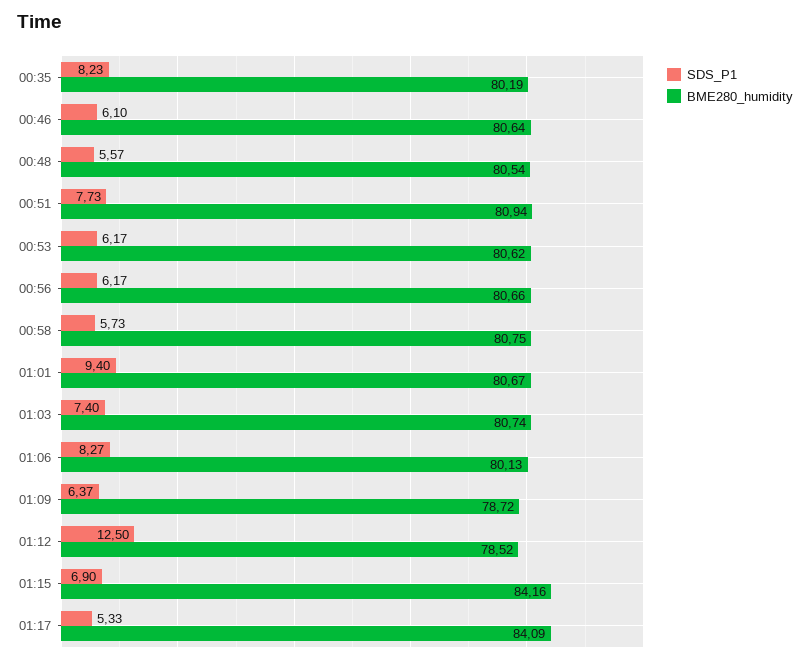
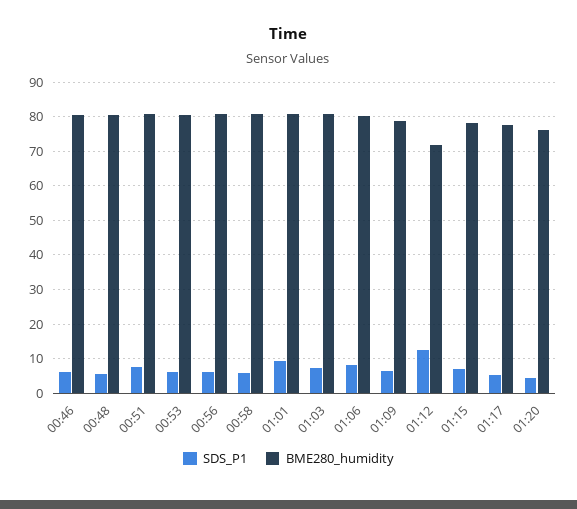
SDS_P1, 00:35: 8.23 -> none
BME280_humidity, 00:35: 80.19 -> none
BME280_humidity, 01:12: 78.52 -> 72
BME280_humidity, 01:15: 84.16 -> 78
BME280_humidity, 01:17: 84.09 -> 78
SDS_P1, 01:20: none -> 4
BME280_humidity, 01:20: none -> 76

